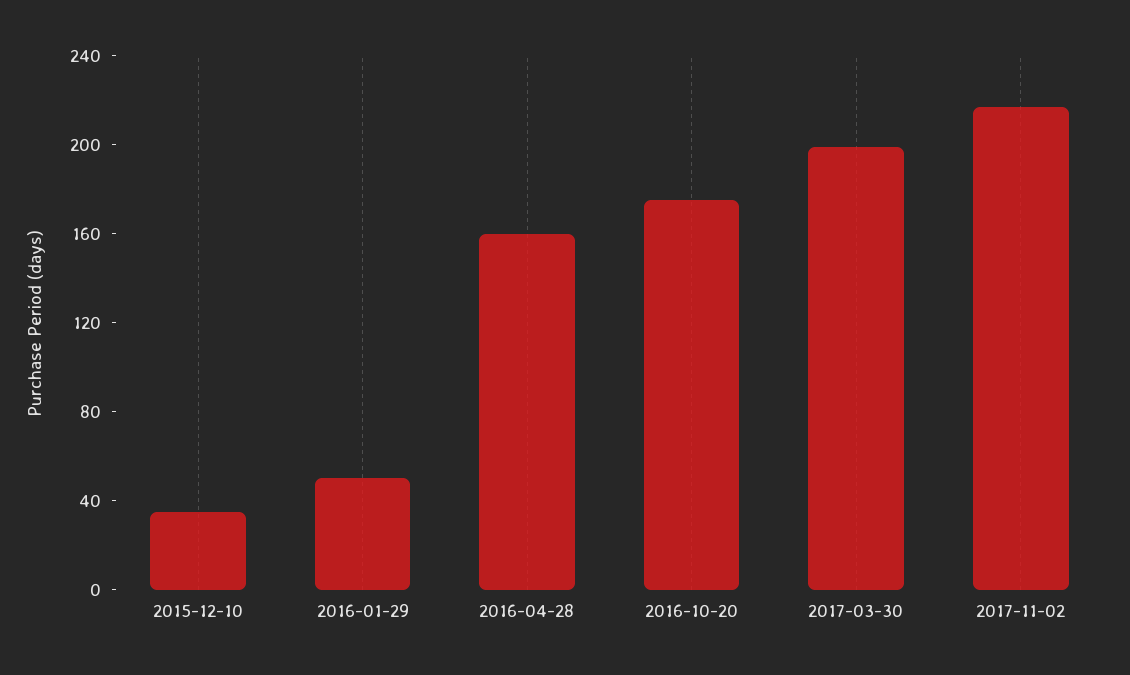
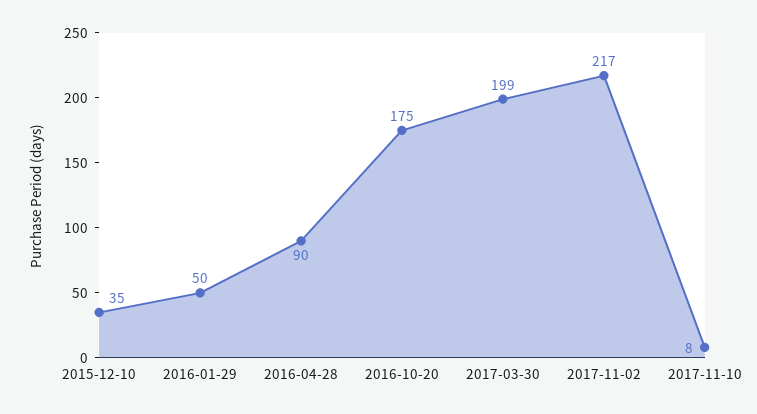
2016-04-28: 160 -> 90
2017-11-10: none -> 8

